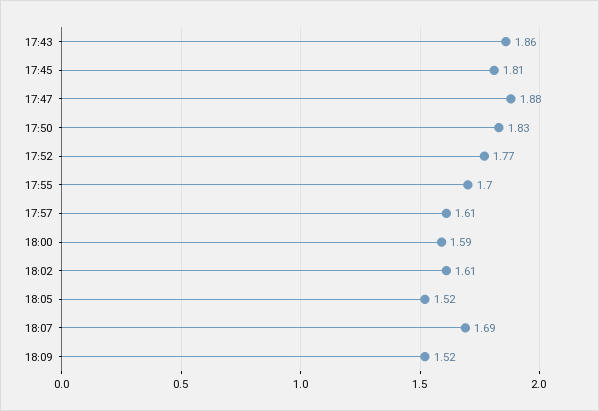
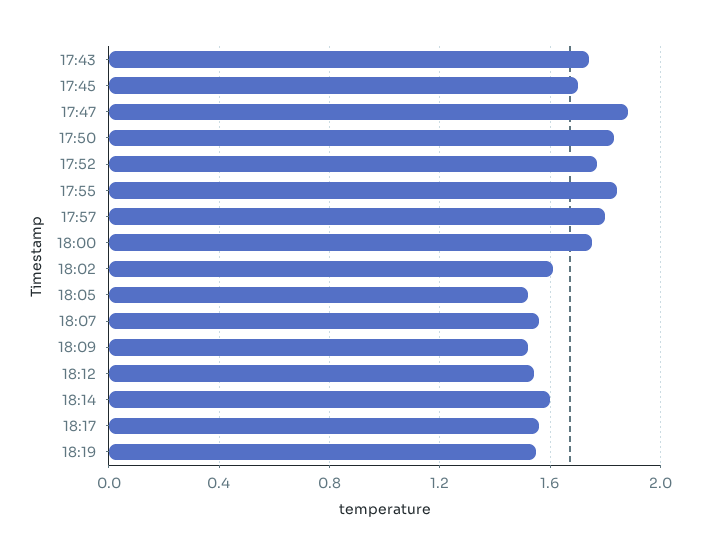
17:43: 1.86 -> 1.75
17:45: 1.81 -> 1.7
17:55: 1.7 -> 1.85
17:57: 1.61 -> 1.8
18:00: 1.59 -> 1.75
18:07: 1.69 -> 1.55
18:12: none -> 1.55
18:14: none -> 1.6
18:17: none -> 1.55
18:19: none -> 1.55

